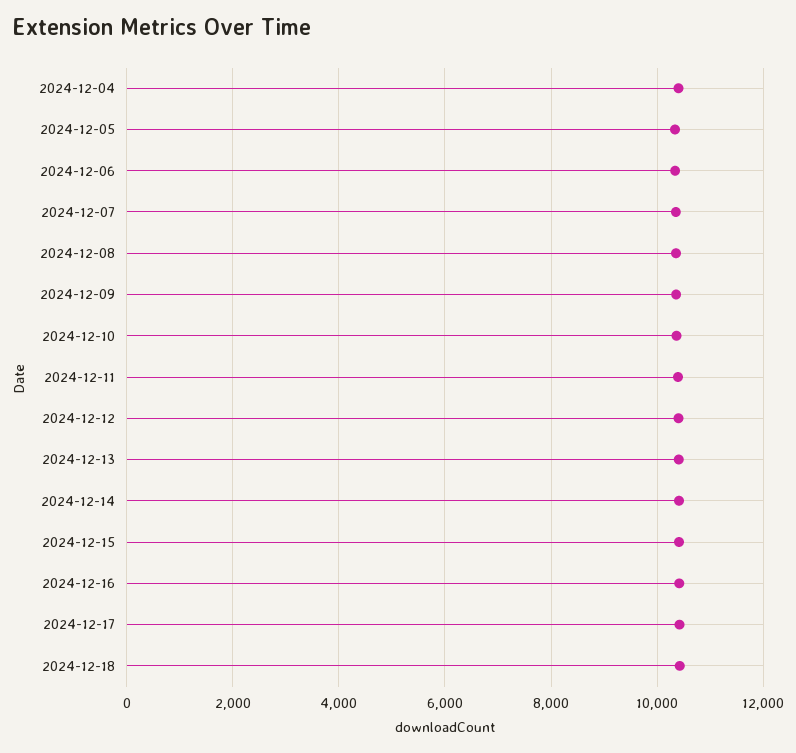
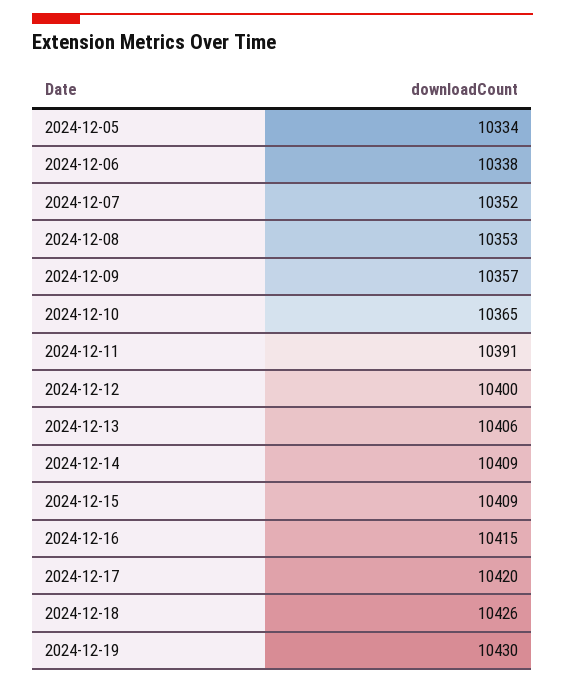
2024-12-04: 10400 -> none
2024-12-19: none -> 10430

